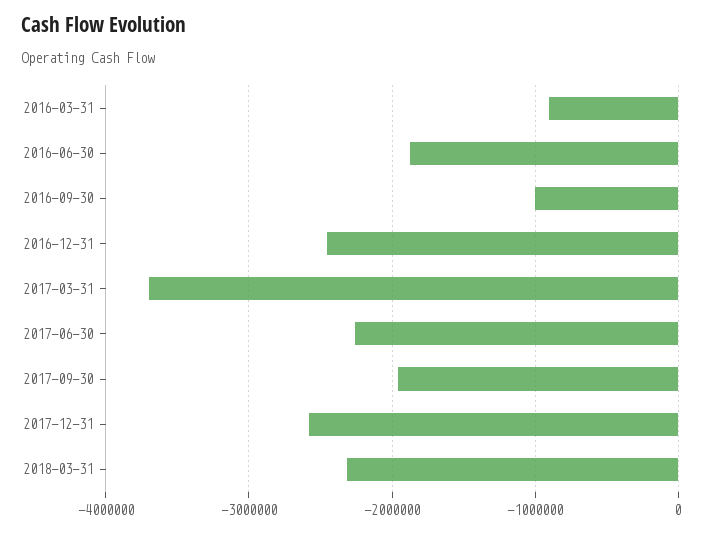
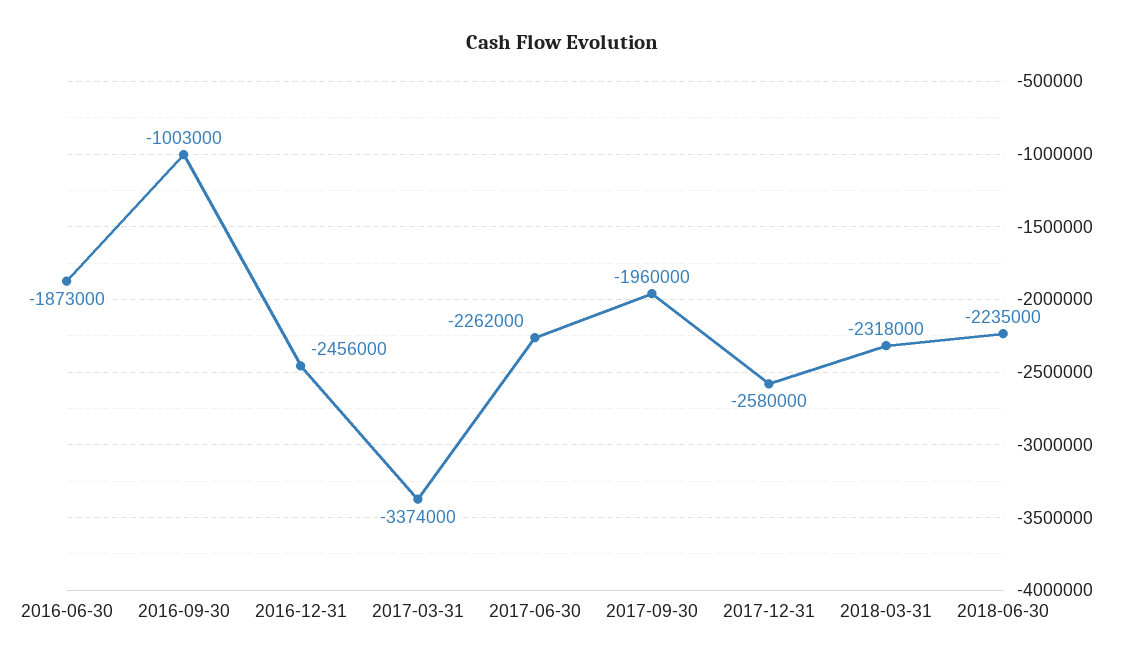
2016-03-31: -900000 -> none
2017-03-31: -3700000 -> -3374000
2018-06-30: none -> -2235000

